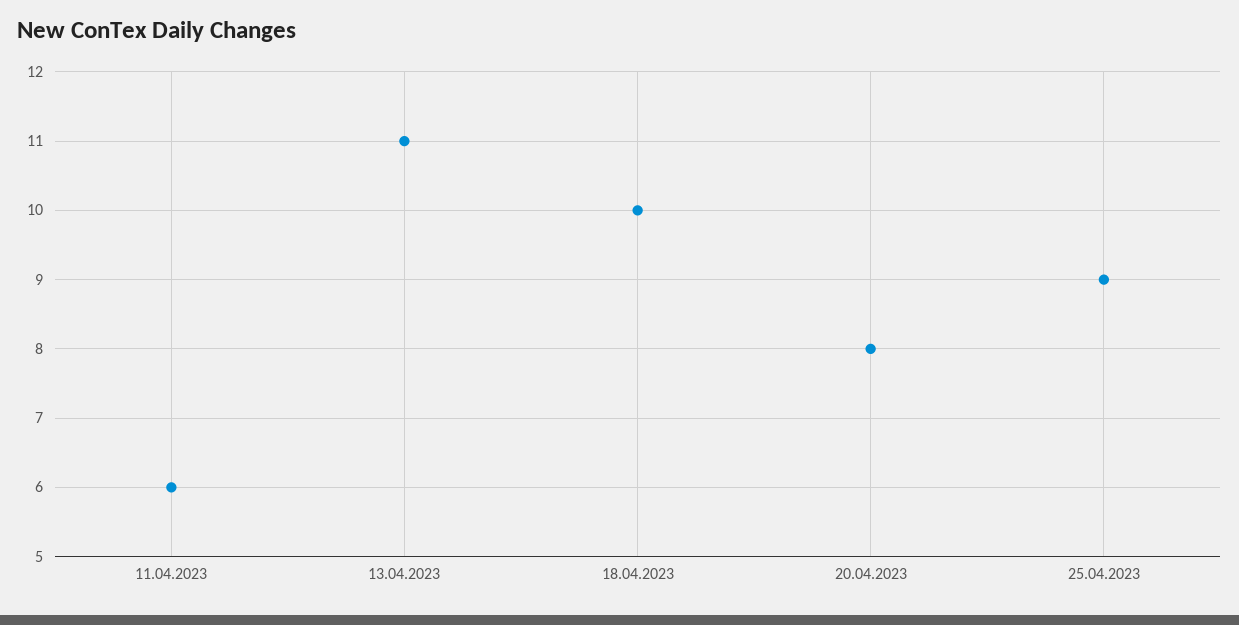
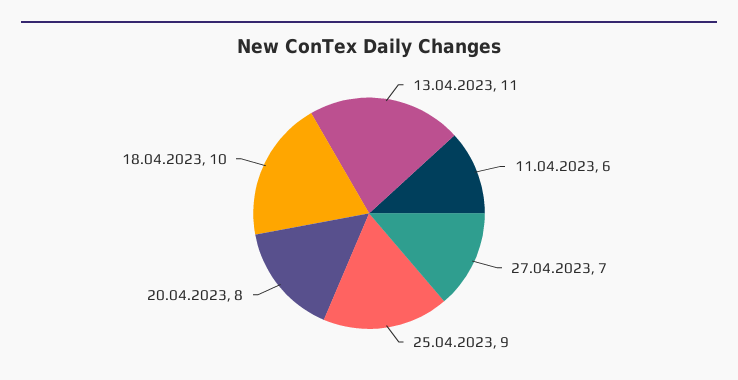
27.04.2023: none -> 7

